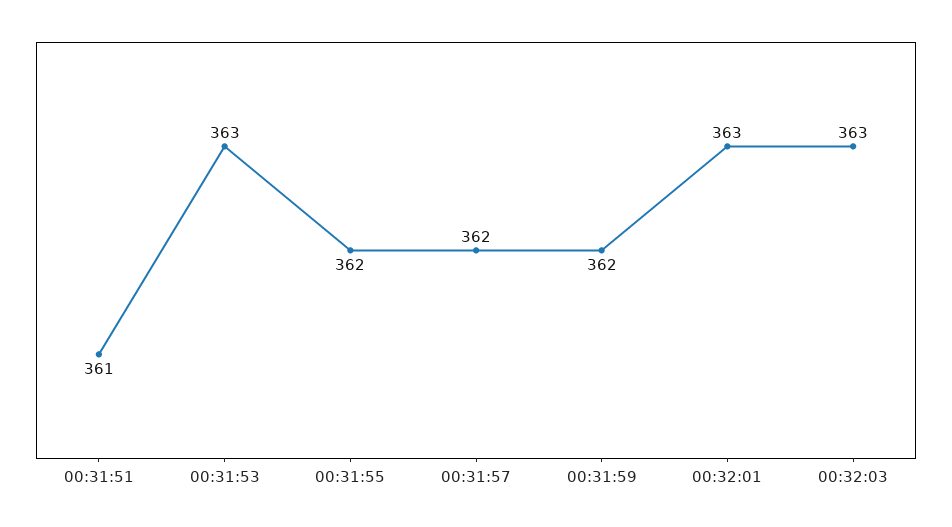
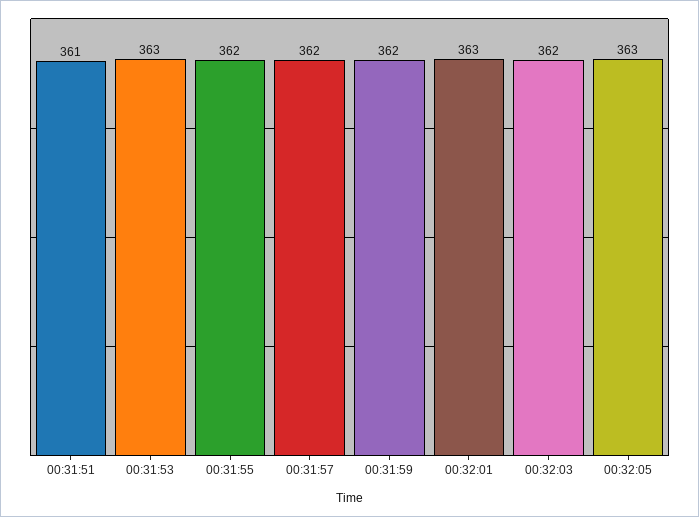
00:32:03: 363 -> 362
00:32:05: none -> 363

